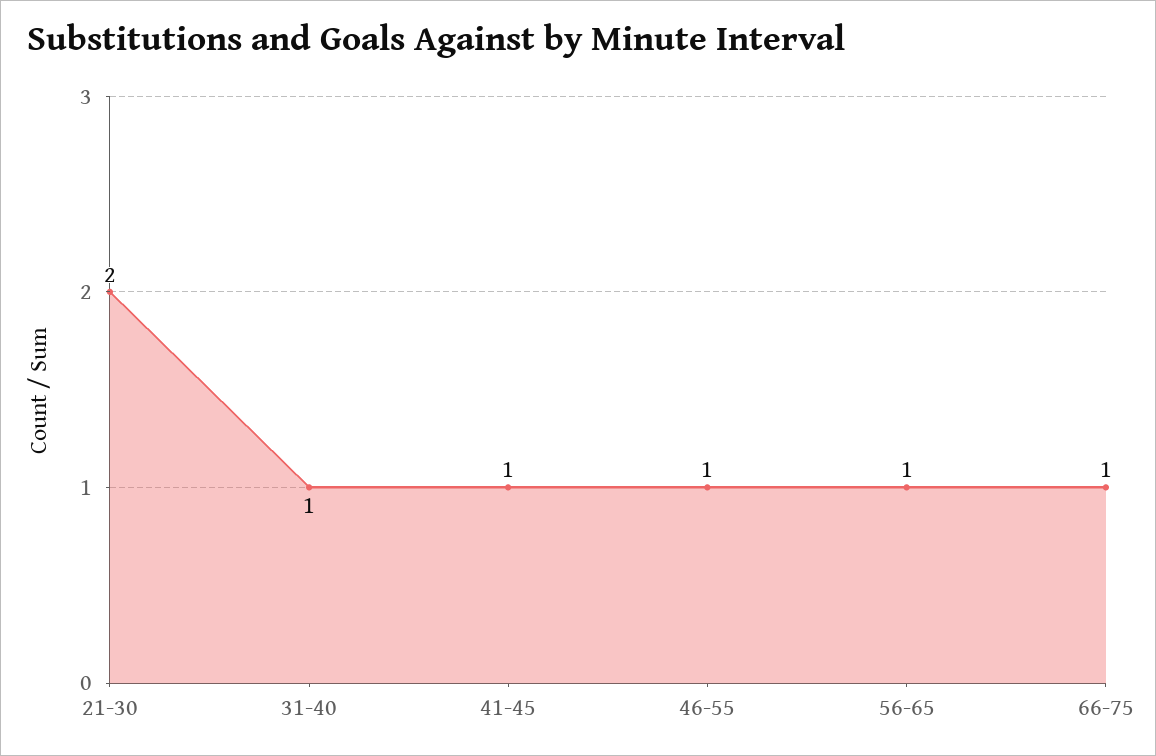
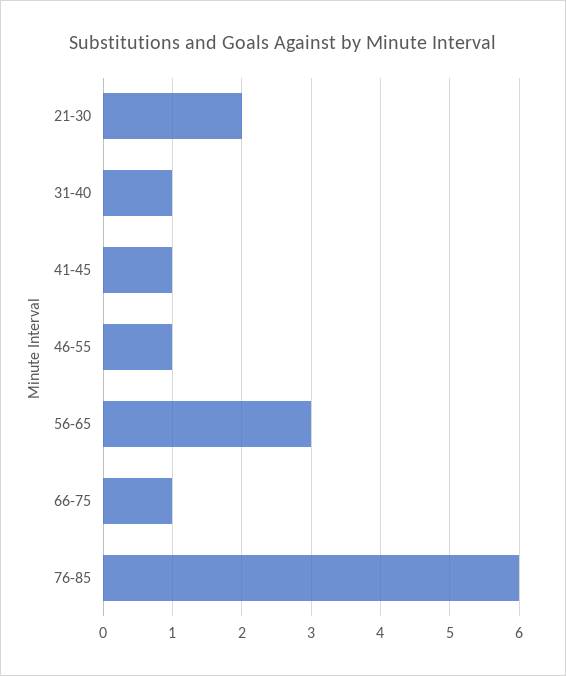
56-65: 1 -> 3
76-85: none -> 6

